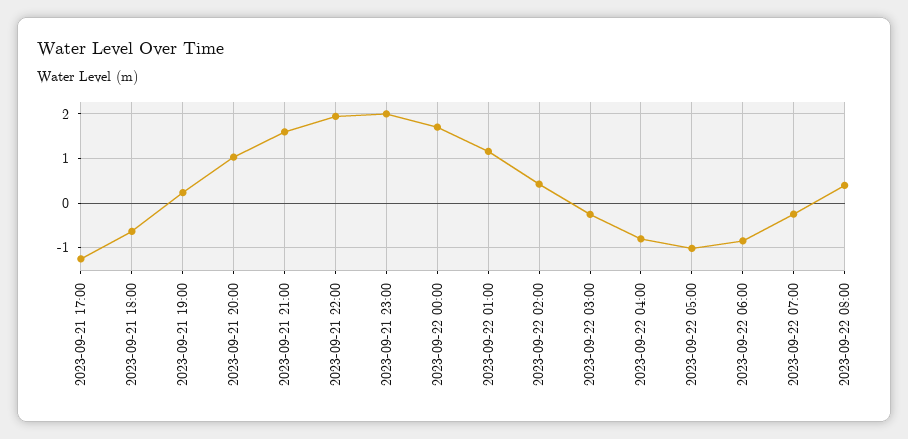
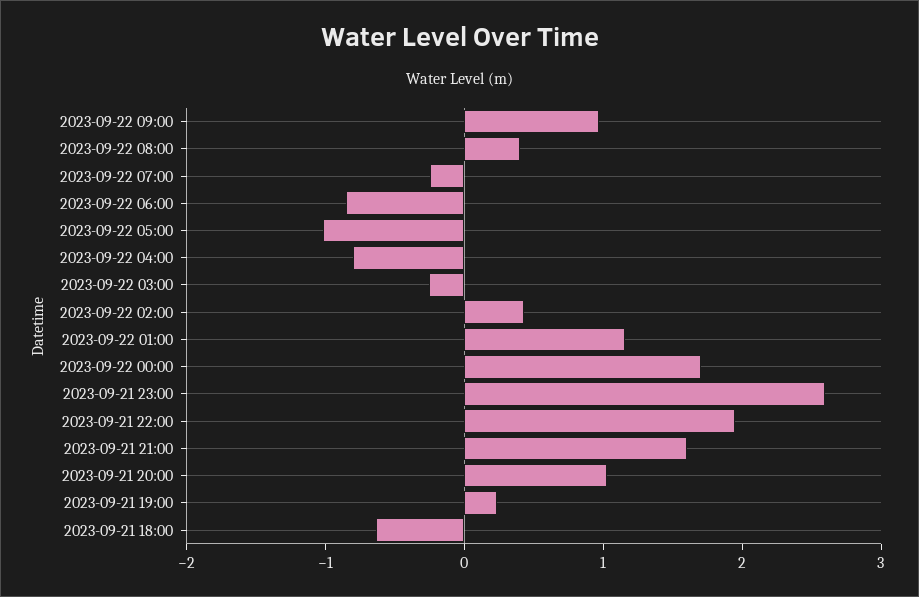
2023-09-21 17:00: -1.2 -> none
2023-09-21 23:00: 2 -> 2.6
2023-09-22 09:00: none -> 1

